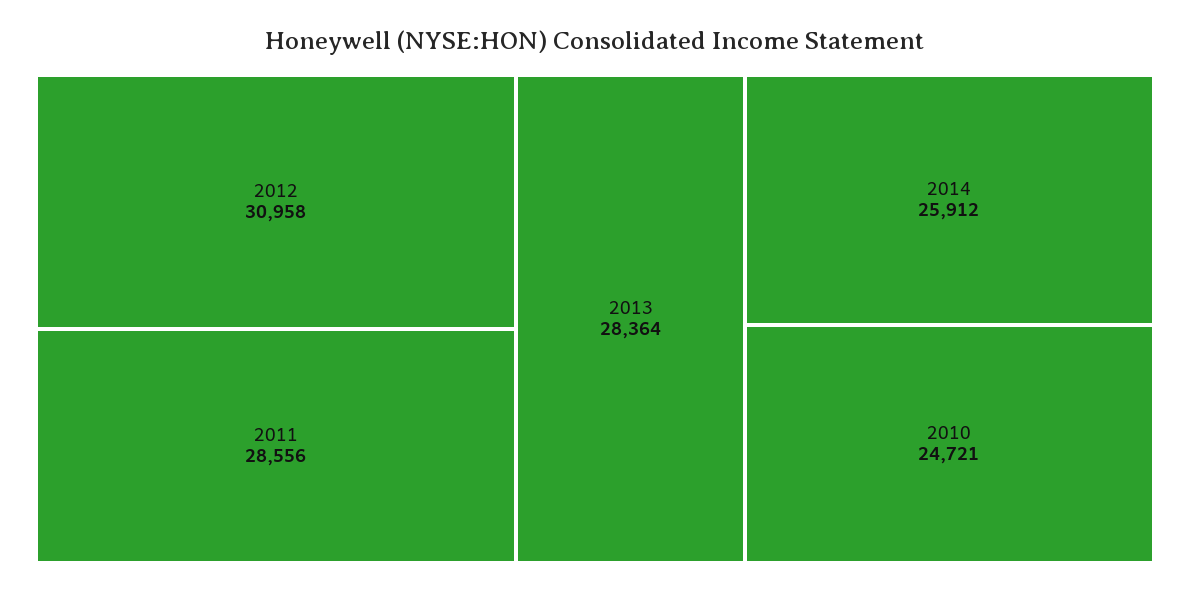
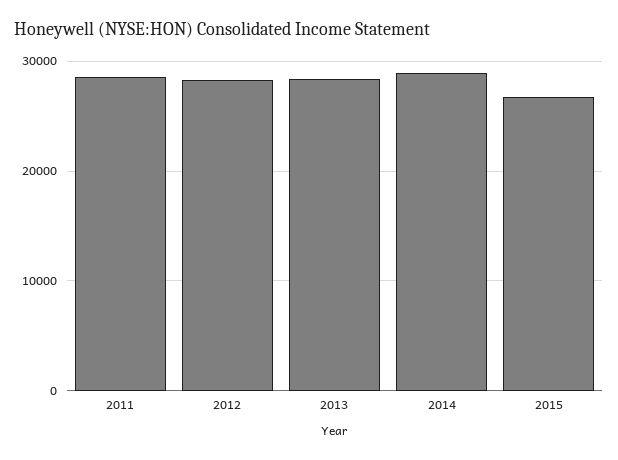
2012: 30958 -> 28000
2014: 25912 -> 29000
2010: 24721 -> none
2015: none -> 27000

